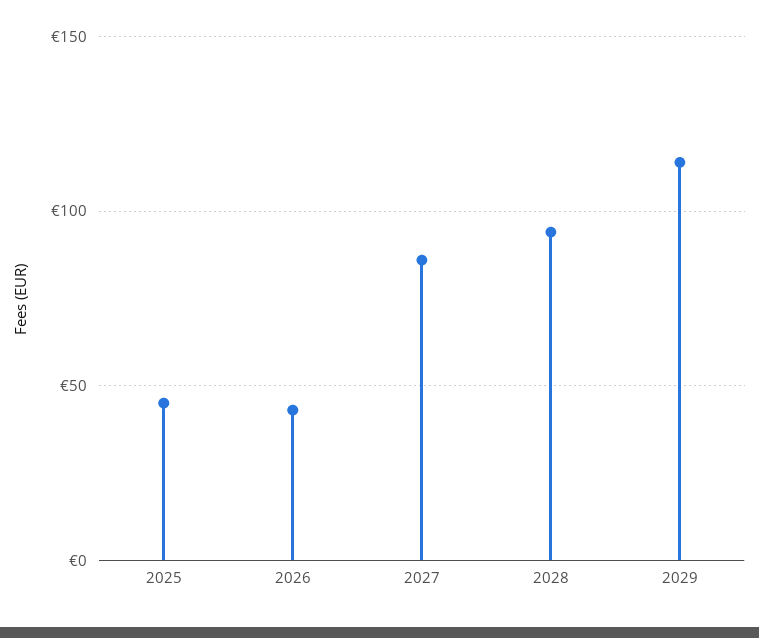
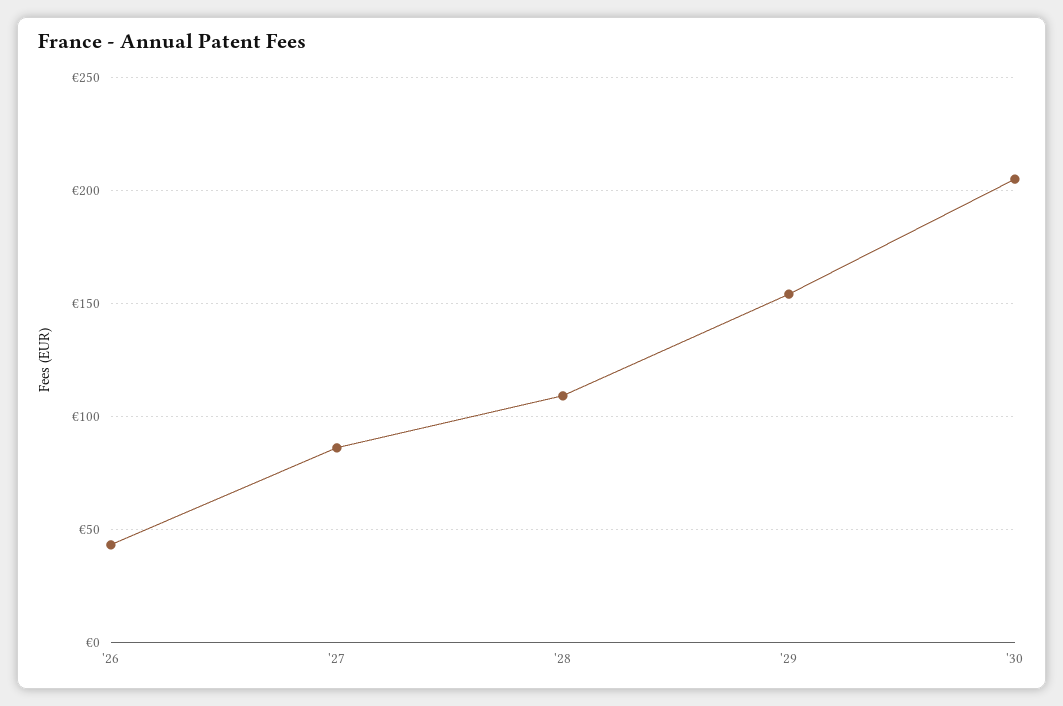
2025: 45 -> none
2028: 95 -> 110
2029: 115 -> 155
'30: none -> 205

